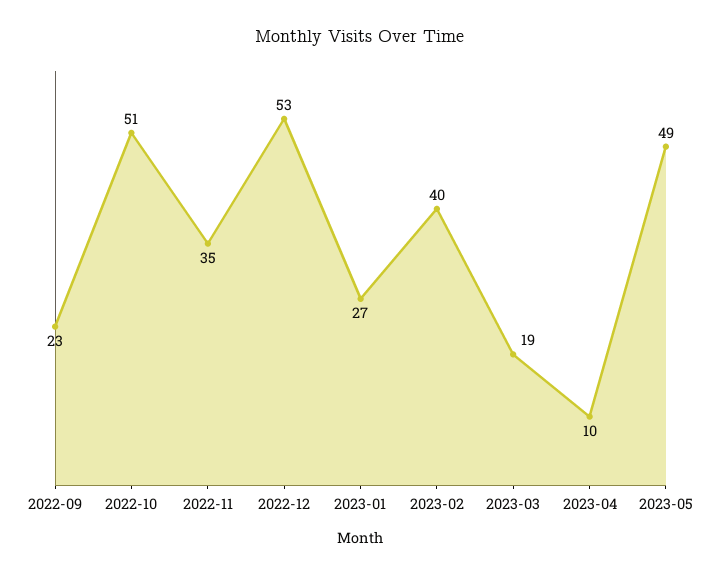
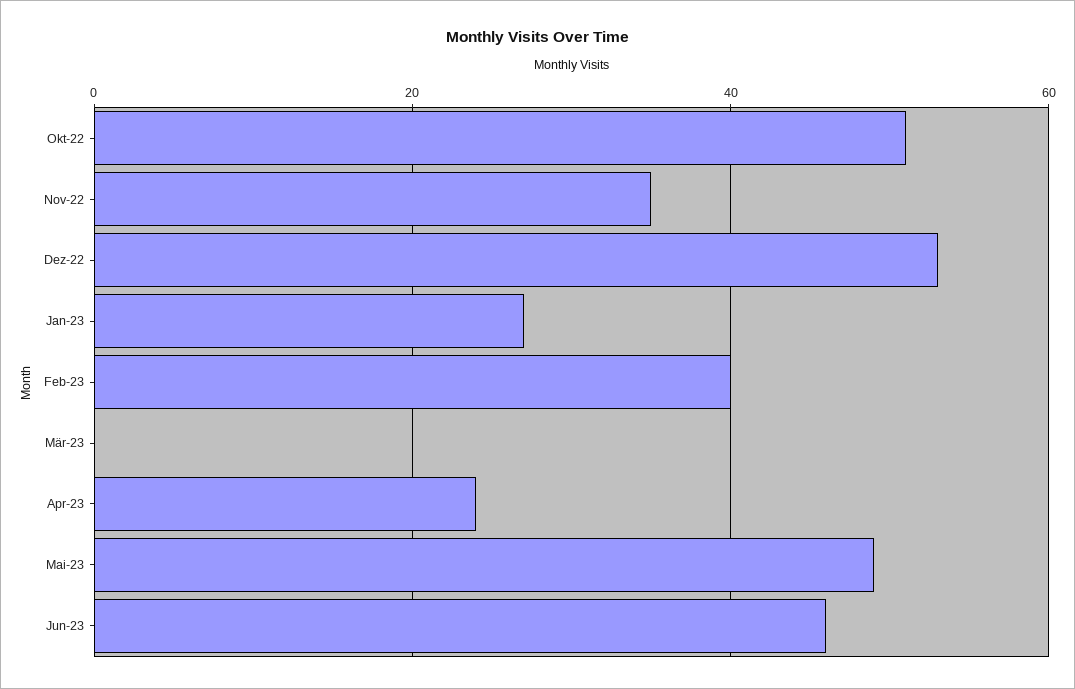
2022-09: 23 -> none
2023-03: 19 -> 0
2023-04: 10 -> 25
Jun-23: none -> 45

